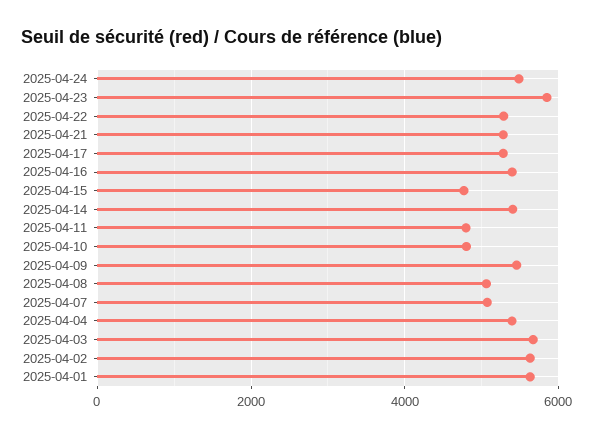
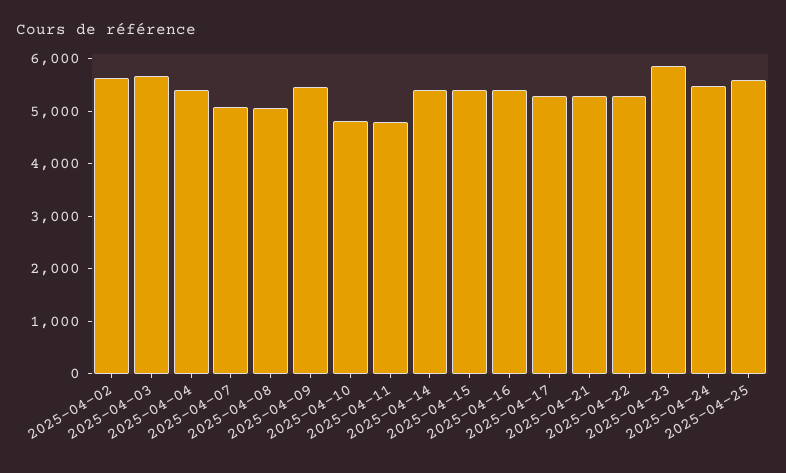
2025-04-15: 4800 -> 5400
2025-04-01: 5600 -> none
2025-04-25: none -> 5600

